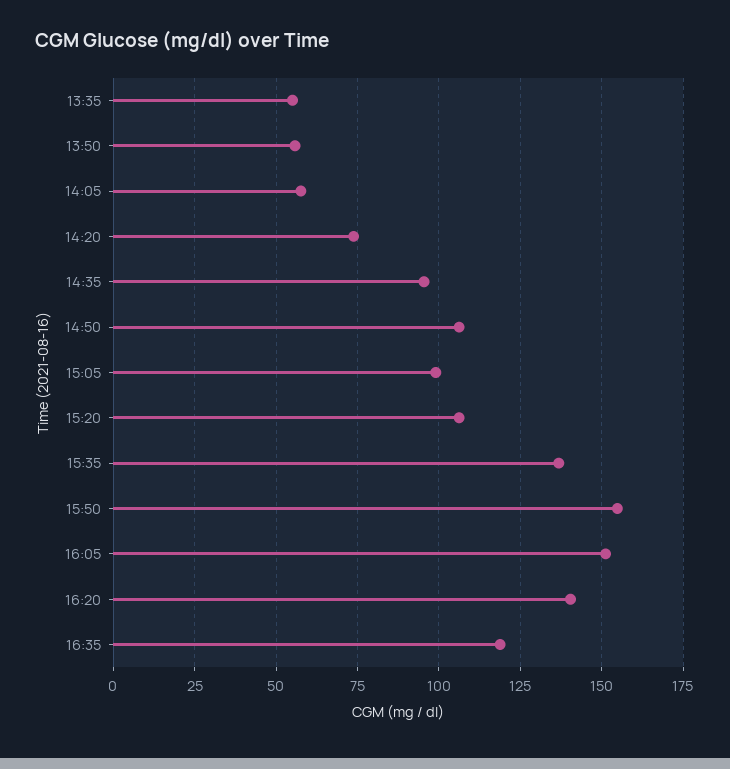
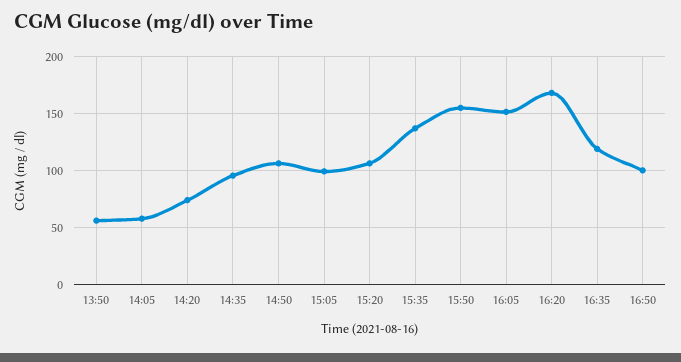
13:35: 55 -> none
16:20: 140 -> 170
16:50: none -> 100

